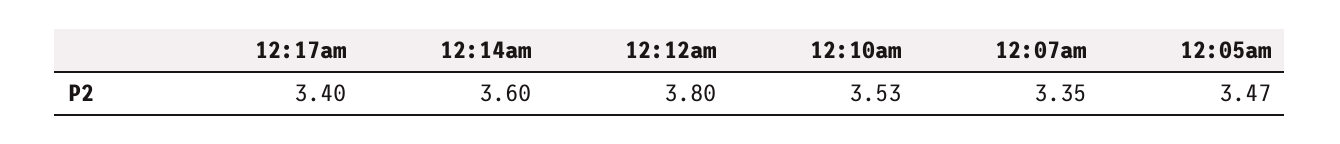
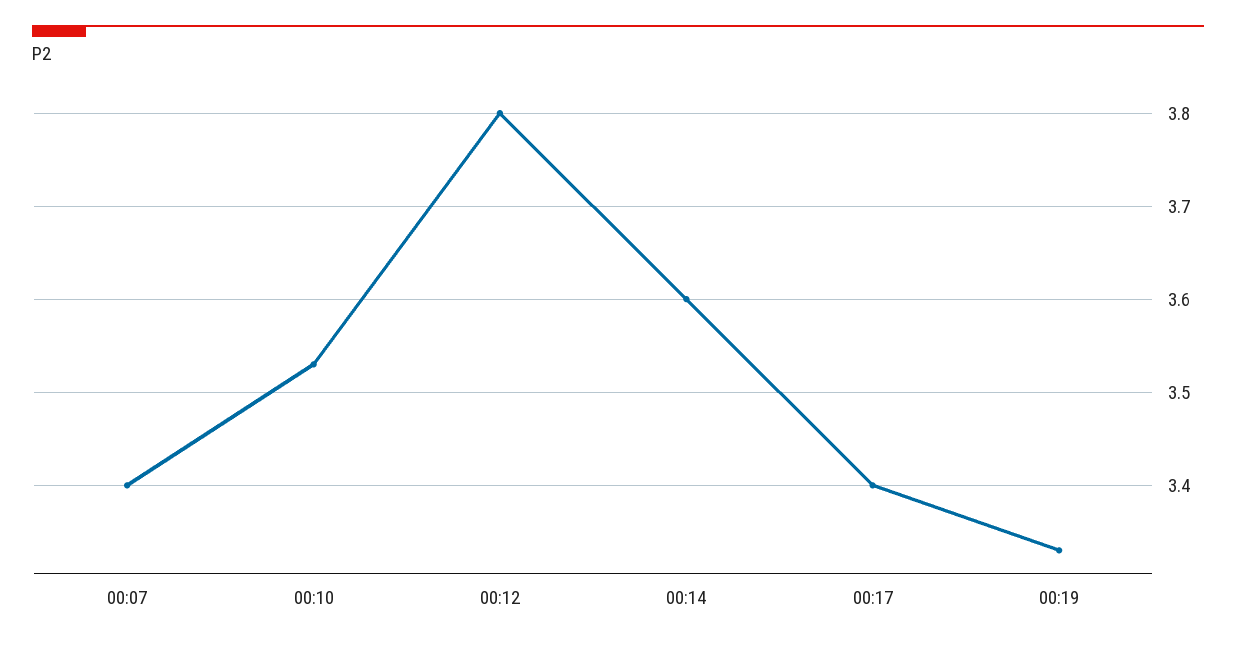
12:07am: 3.35 -> 3.4
12:05am: 3.47 -> none
00:19: none -> 3.33

